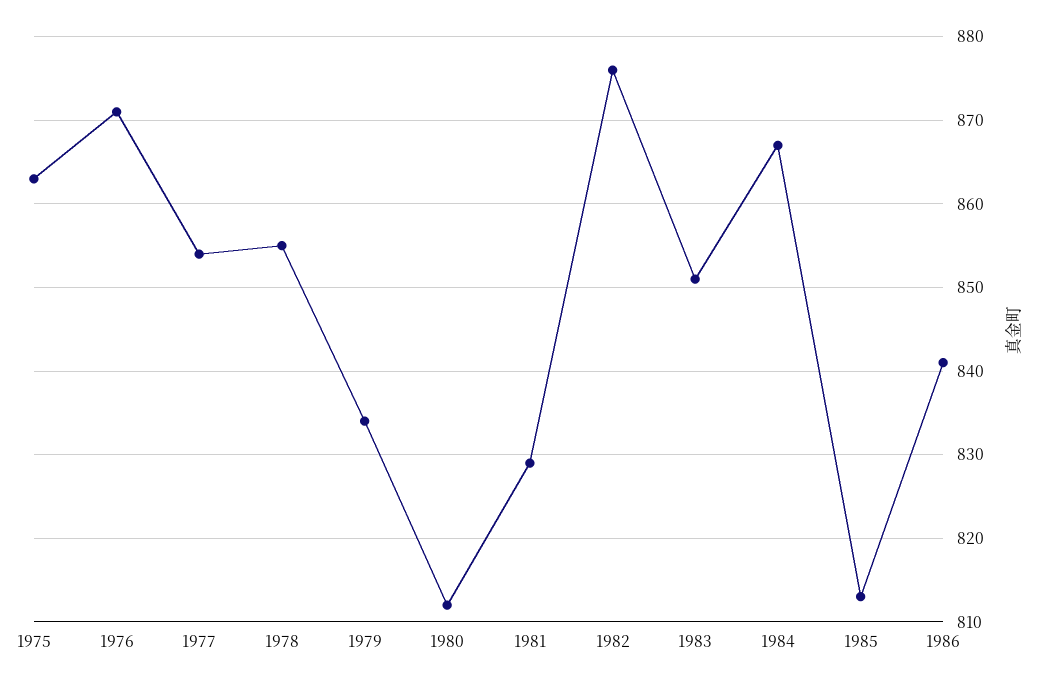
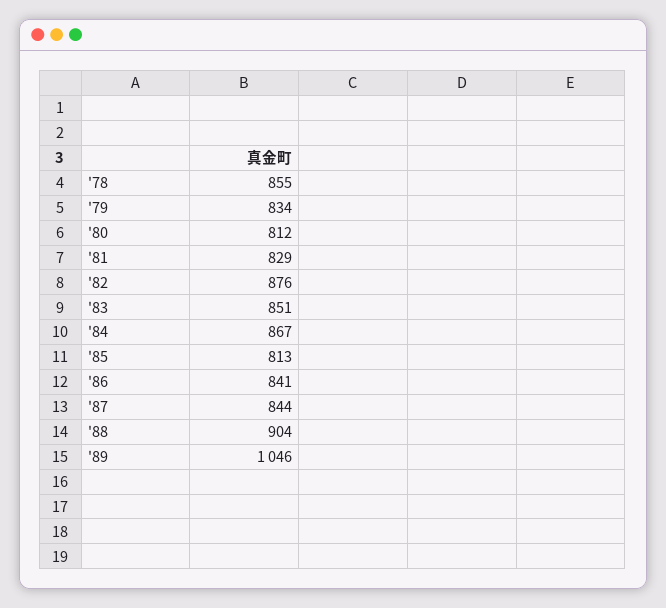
1975: 863 -> none
1976: 871 -> none
1977: 854 -> none
'87: none -> 844
'88: none -> 904
'89: none -> 1046

